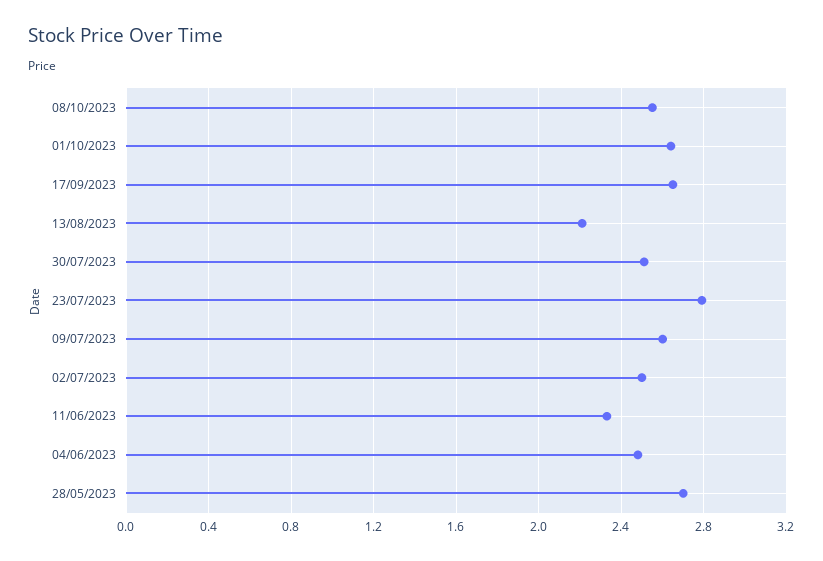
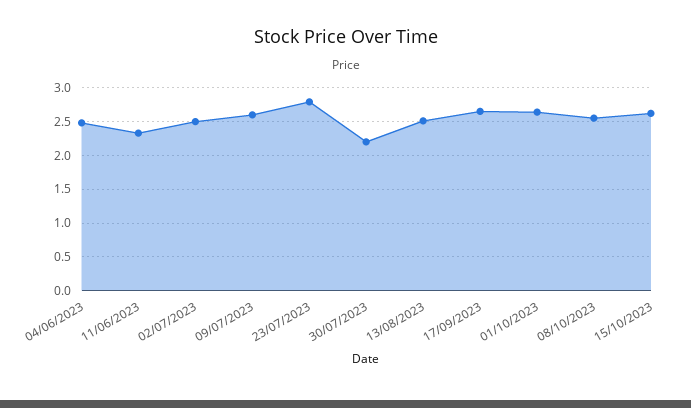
13/08/2023: 2.2 -> 2.5
30/07/2023: 2.5 -> 2.2
28/05/2023: 2.7 -> none
15/10/2023: none -> 2.6

